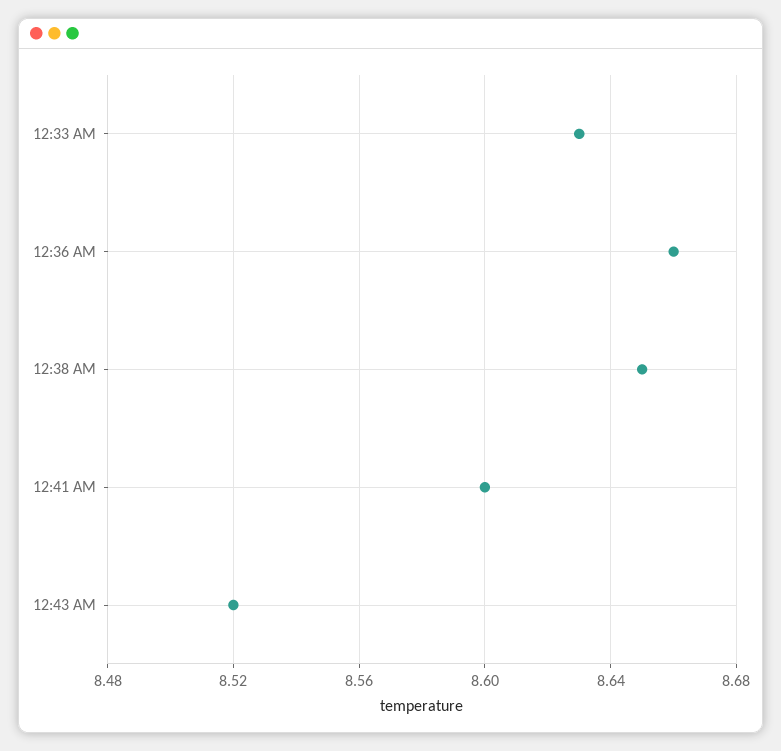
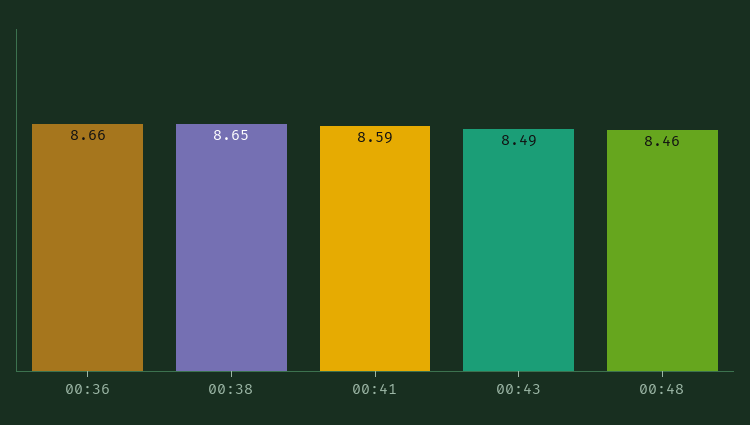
12:33 AM: 8.63 -> none
12:41 AM: 8.6 -> 8.59
12:43 AM: 8.52 -> 8.49
00:48: none -> 8.46

